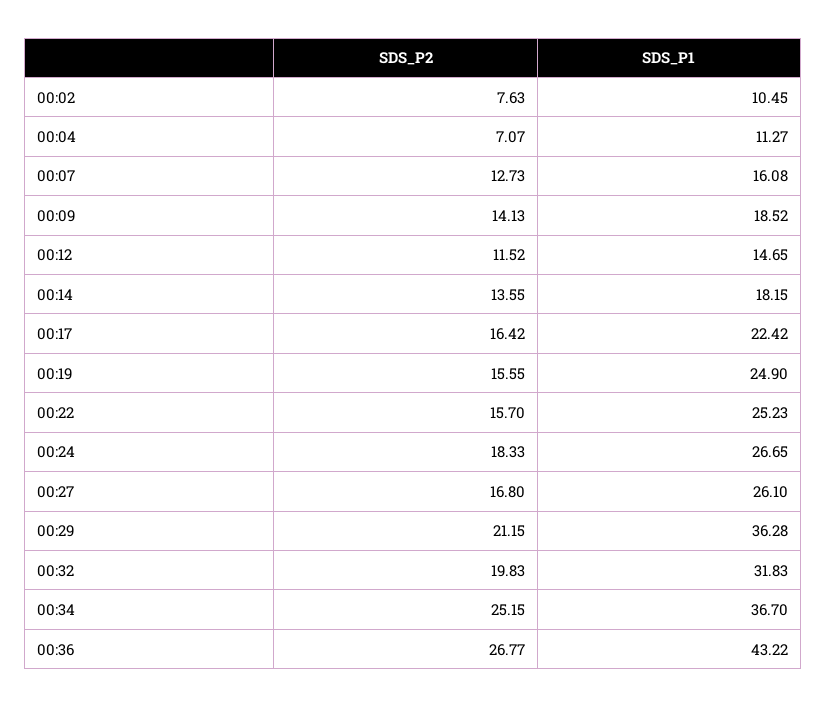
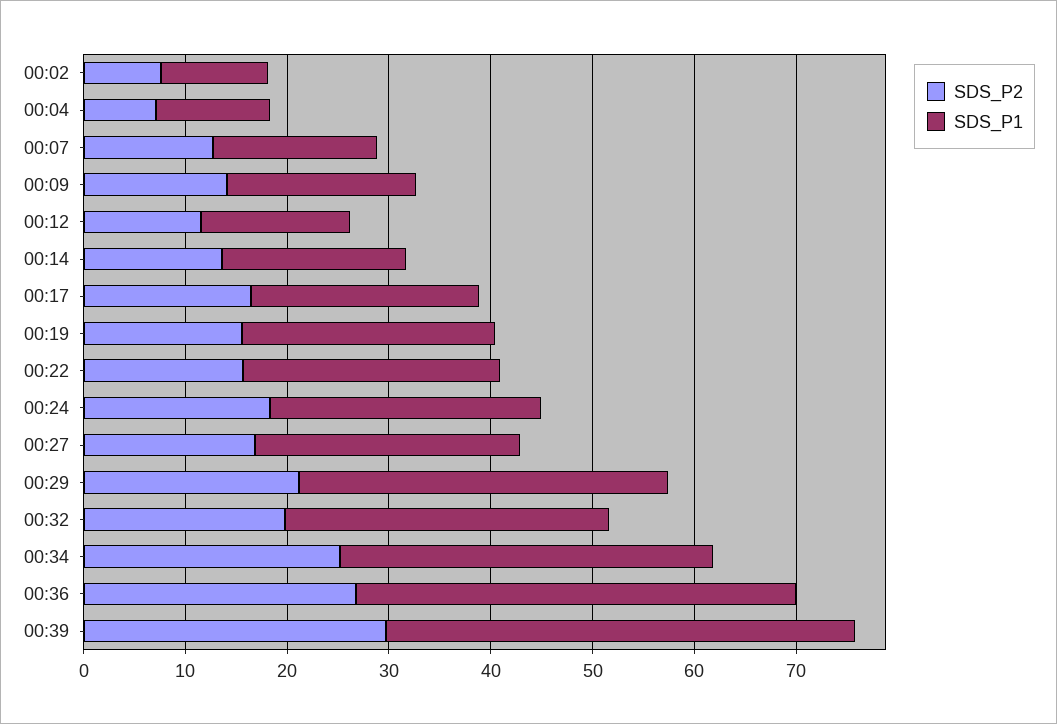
SDS_P2, 00:39: none -> 30
SDS_P1, 00:39: none -> 46

